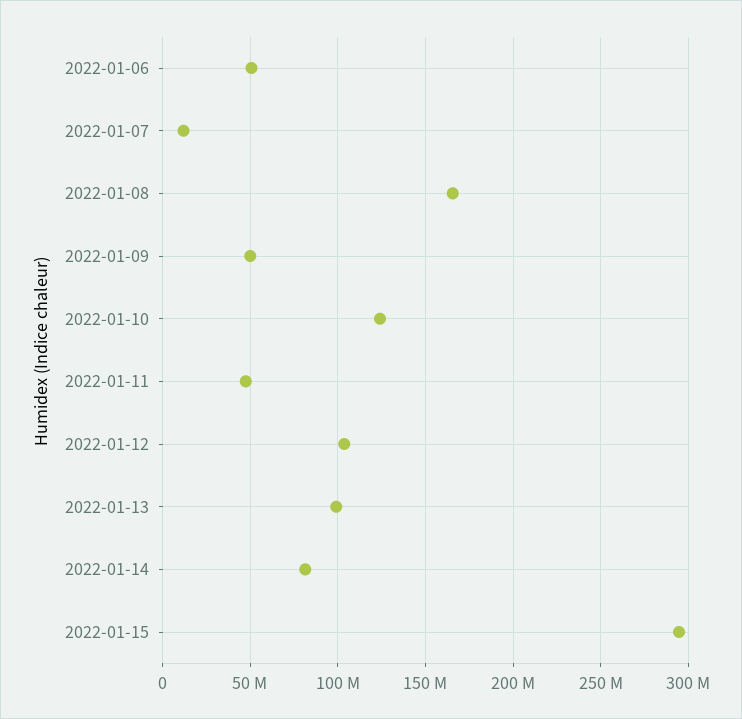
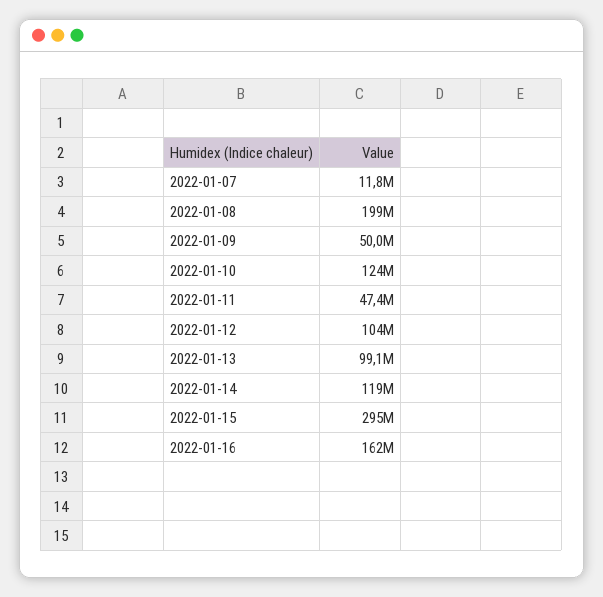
2022-01-06: 50000000 -> none
2022-01-08: 165000000 -> 199000000
2022-01-14: 80000000 -> 119000000
2022-01-16: none -> 162000000

